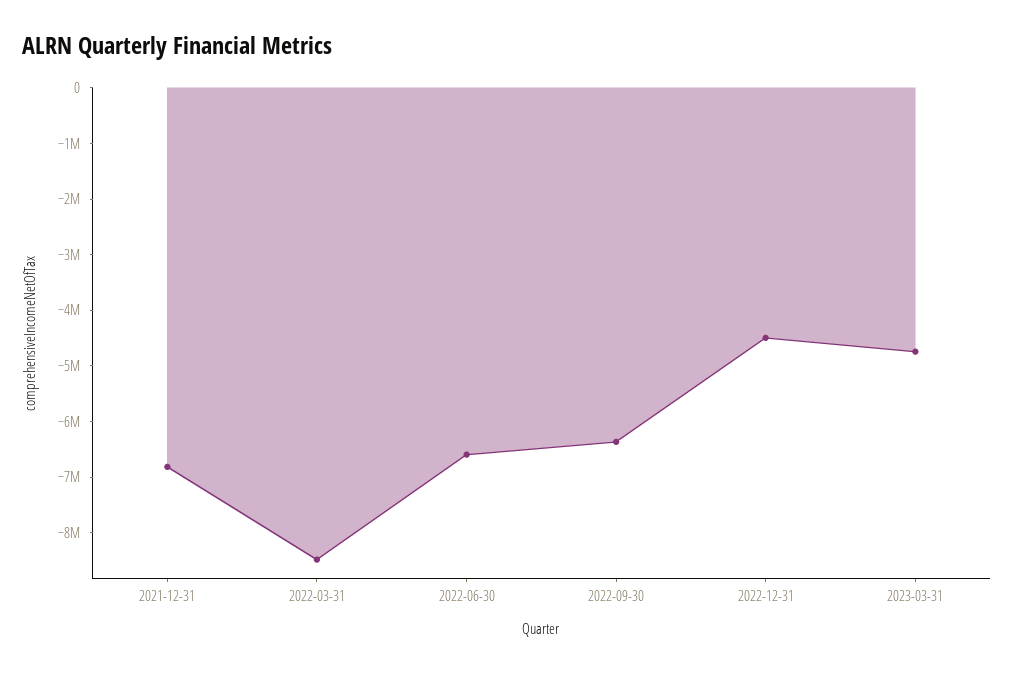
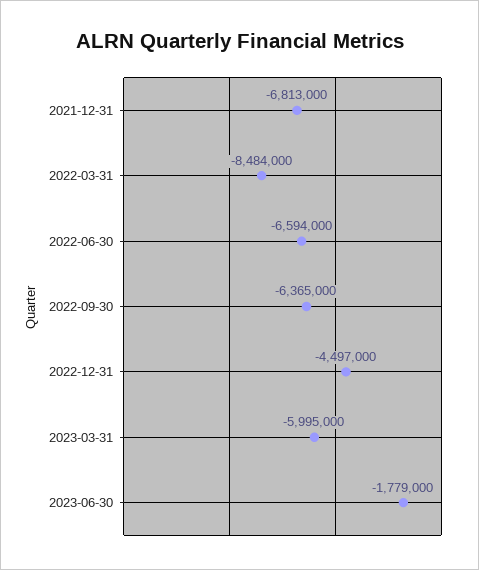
2023-03-31: -4800000 -> -5995000
2023-06-30: none -> -1779000

